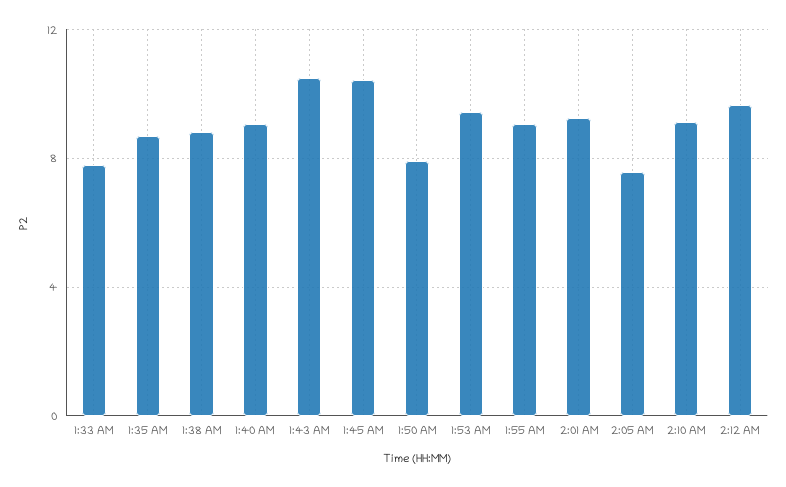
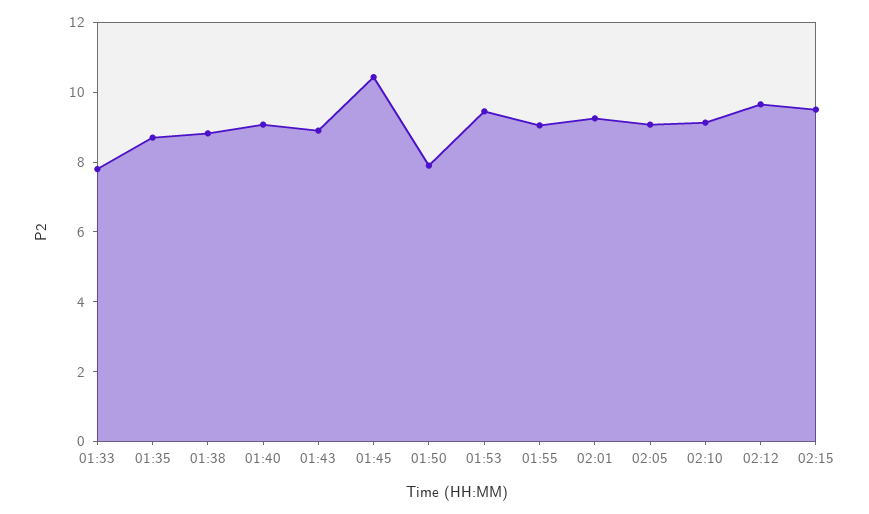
1:43 AM: 10.5 -> 9
2:05 AM: 7.5 -> 9
02:15: none -> 9.5

